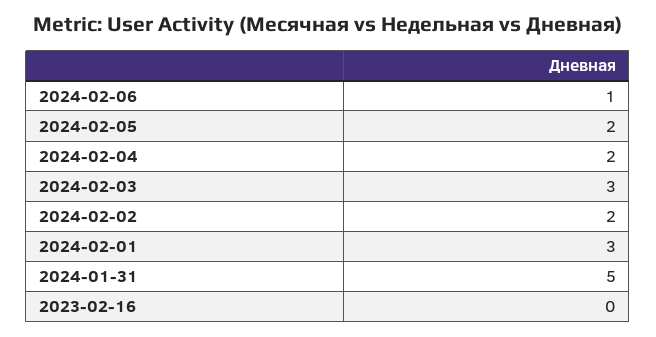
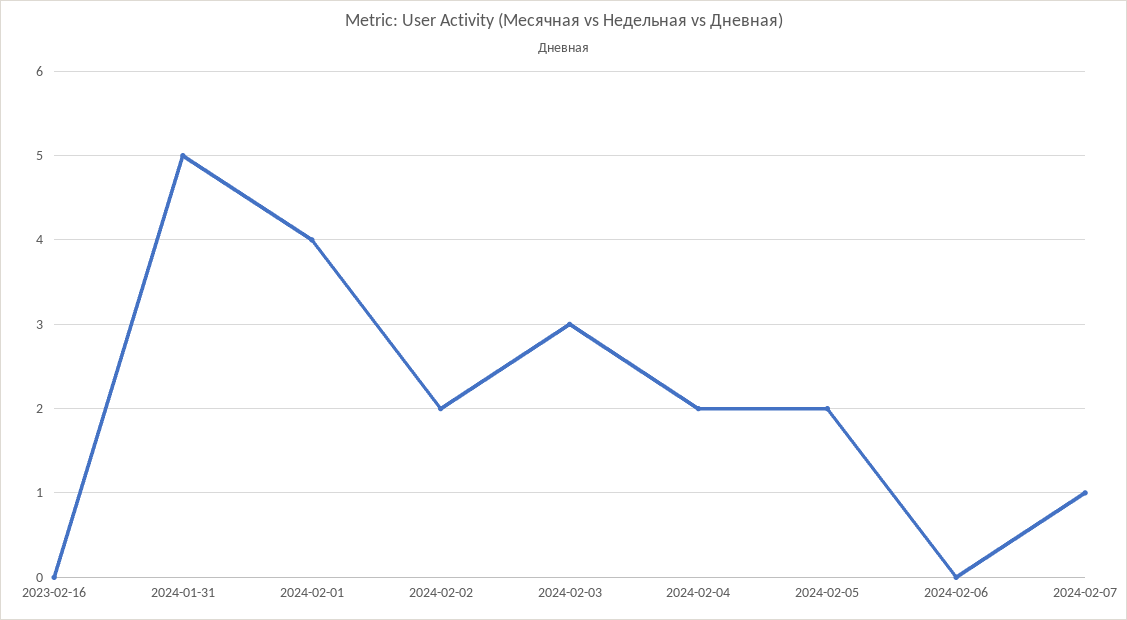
2024-02-06: 1 -> 0
2024-02-01: 3 -> 4
2024-02-07: none -> 1

